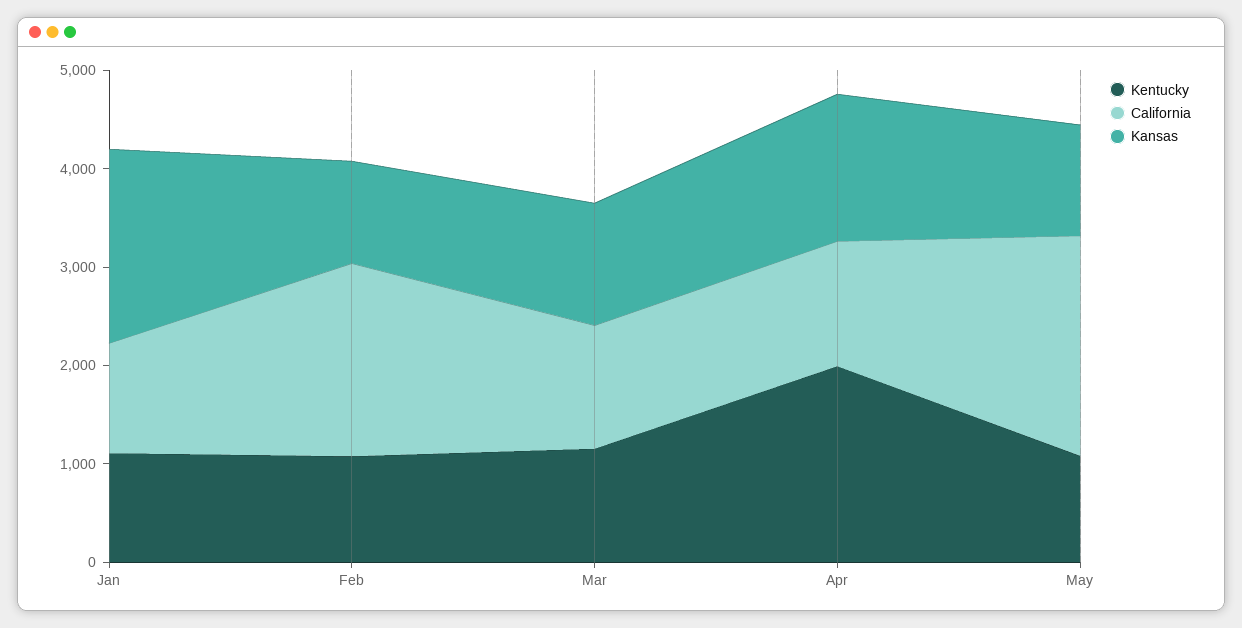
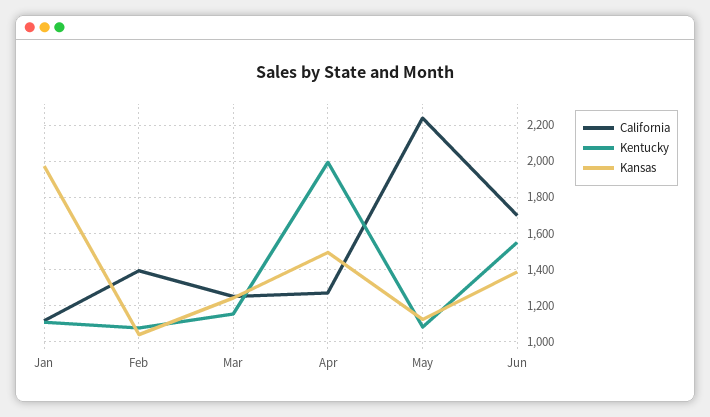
California, Feb: 2000 -> 1400
California, Jun: none -> 1700
Kentucky, Jun: none -> 1550
Kansas, Jun: none -> 1400

